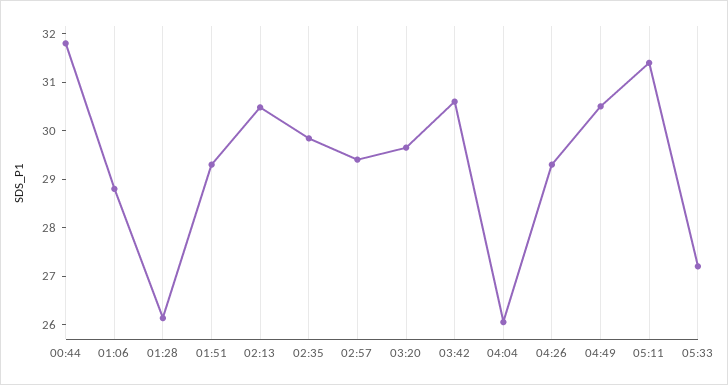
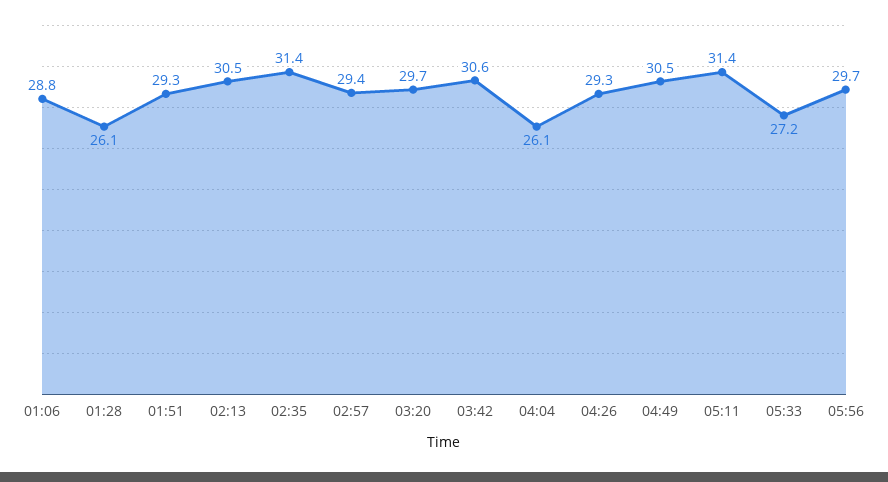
00:44: 31.8 -> none
02:35: 29.8 -> 31.4
05:56: none -> 29.7

